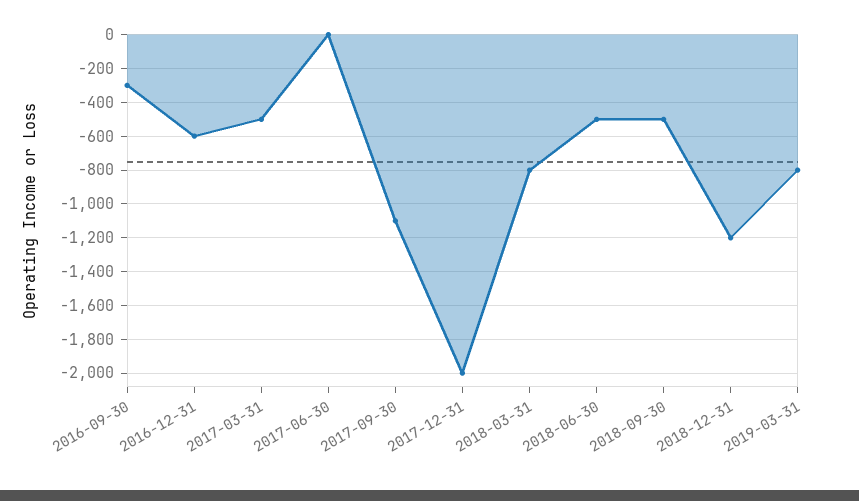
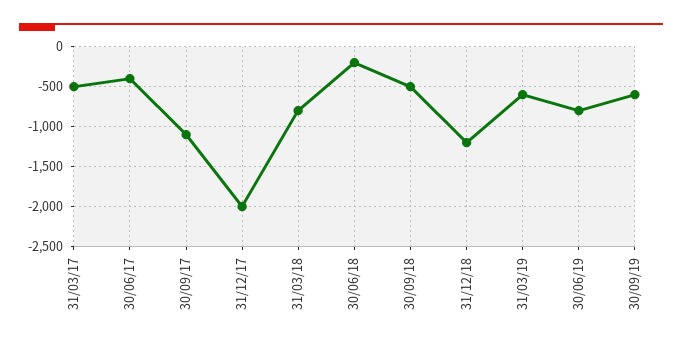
2016-09-30: -300 -> none
2016-12-31: -600 -> none
2017-06-30: 0 -> -400
2018-06-30: -500 -> -200
2019-03-31: -800 -> -600
30/06/19: none -> -800
30/09/19: none -> -600

